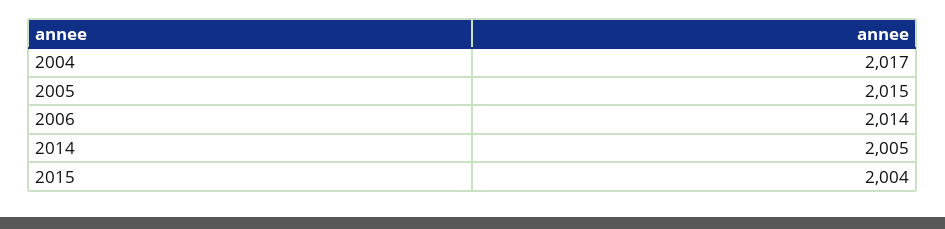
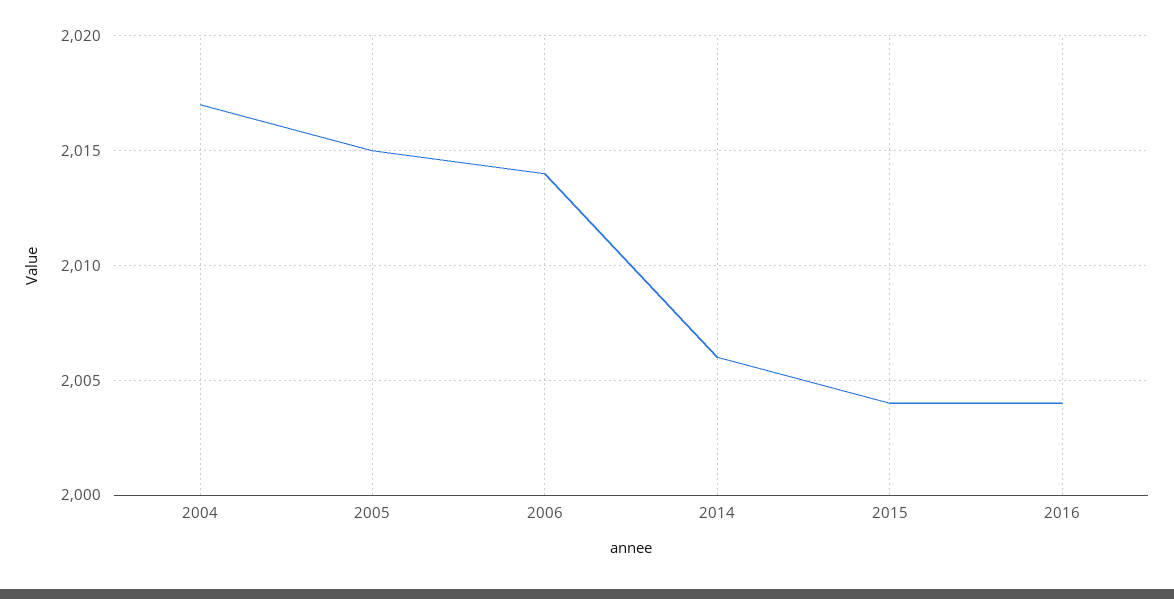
2014: 2005 -> 2006
2016: none -> 2004

